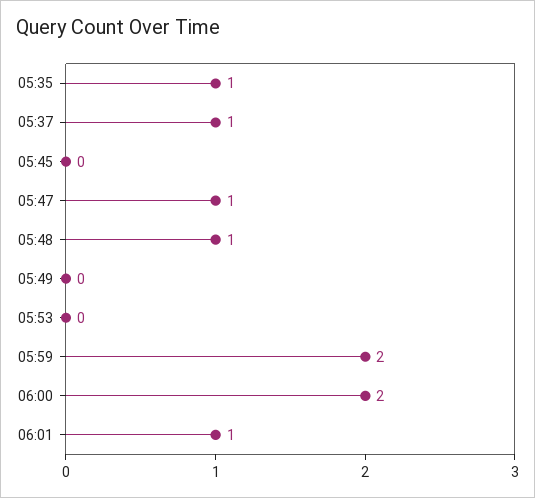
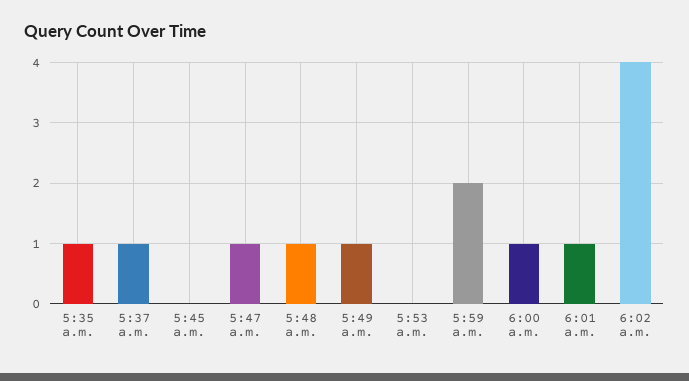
05:49: 0 -> 1
06:00: 2 -> 1
6:02 a.m.: none -> 4

